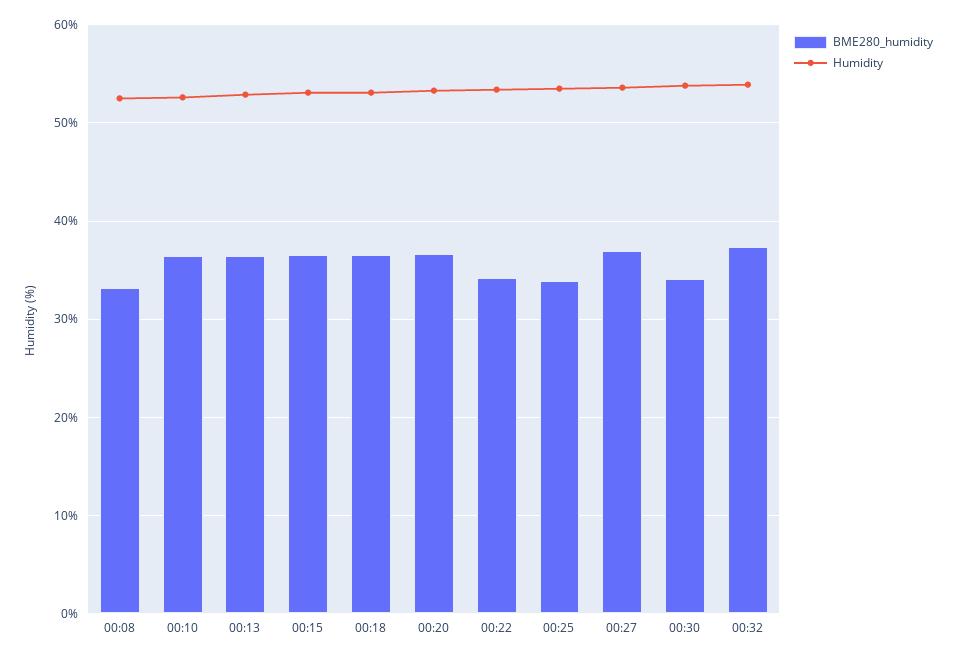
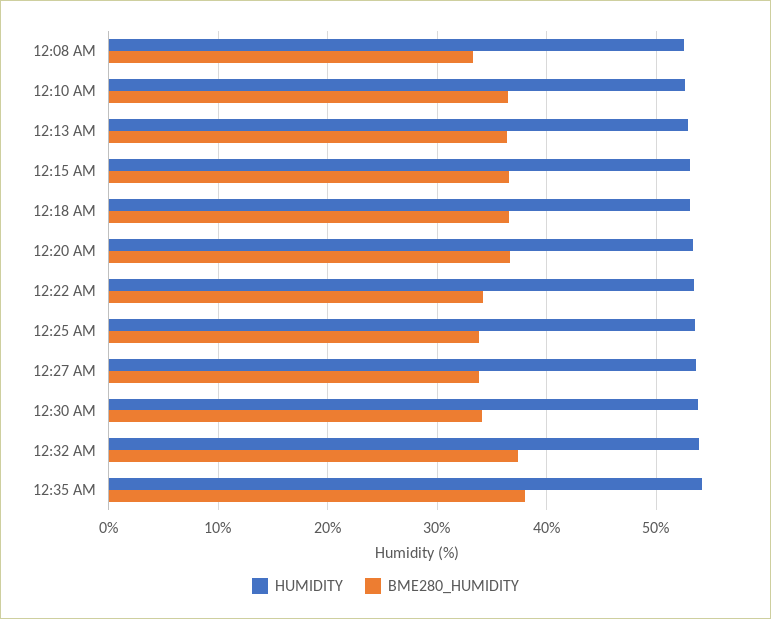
BME280_humidity, 00:27: 37 -> 34
Humidity, 12:35 AM: none -> 54
BME280_humidity, 12:35 AM: none -> 38

